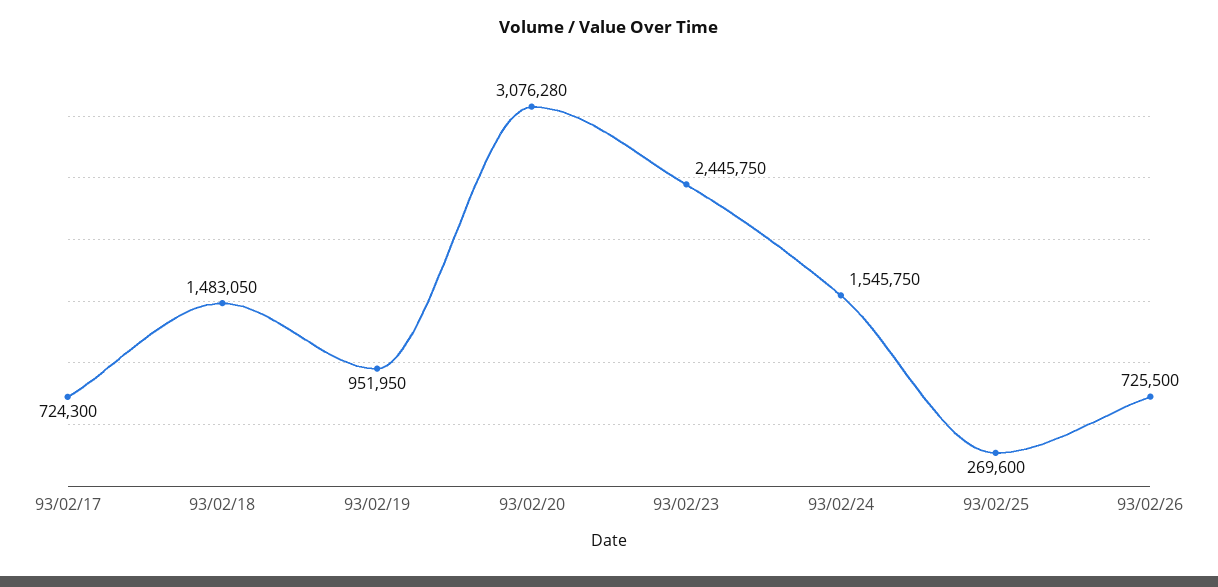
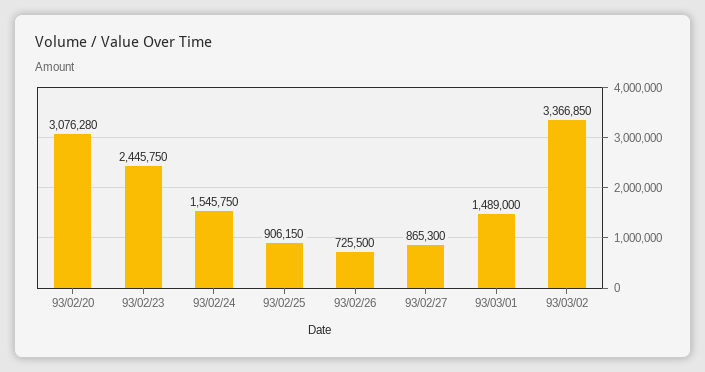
93/02/17: 724300 -> none
93/02/18: 1483050 -> none
93/02/19: 951950 -> none
93/02/25: 269600 -> 906150
93/02/27: none -> 865300
93/03/01: none -> 1489000
93/03/02: none -> 3366850

